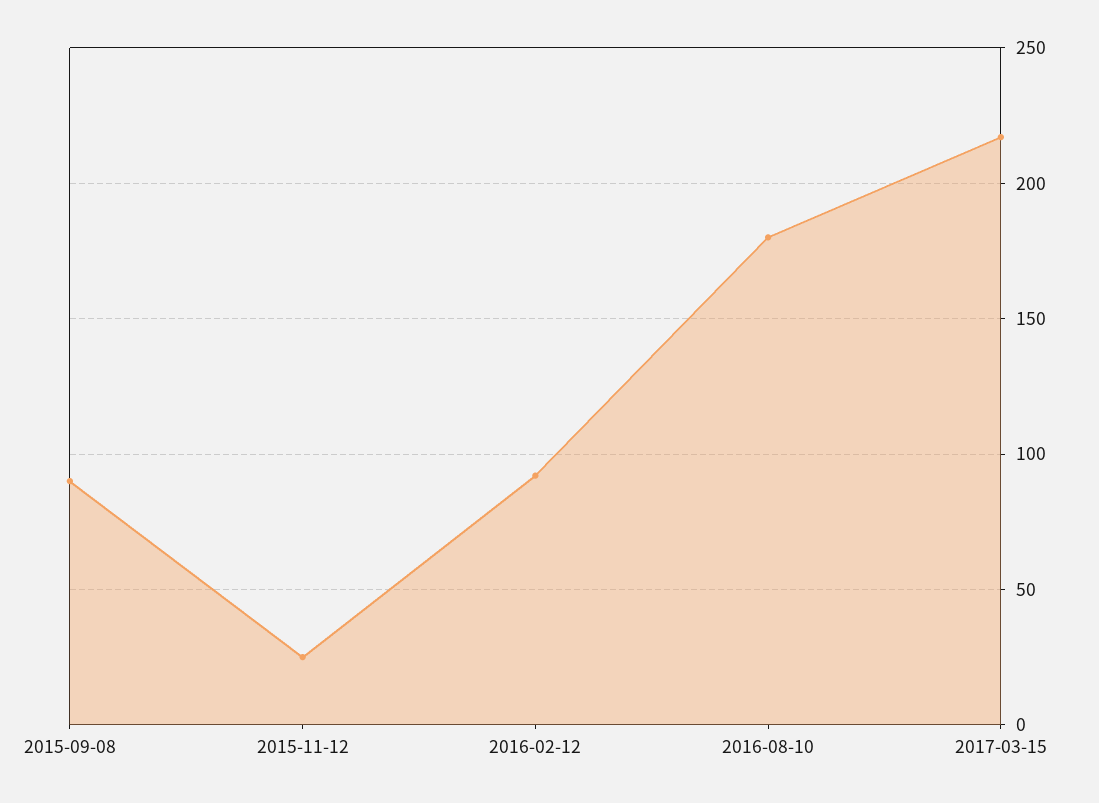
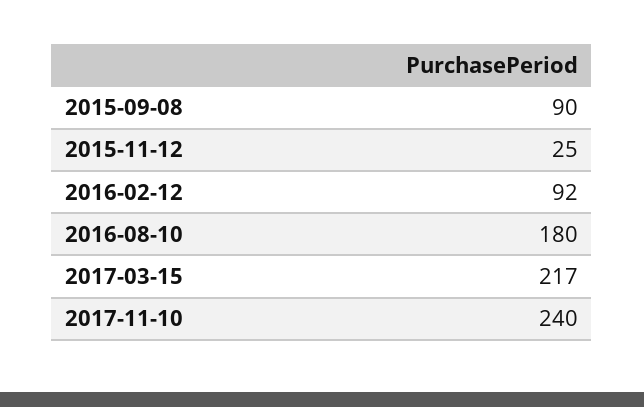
2017-11-10: none -> 240

